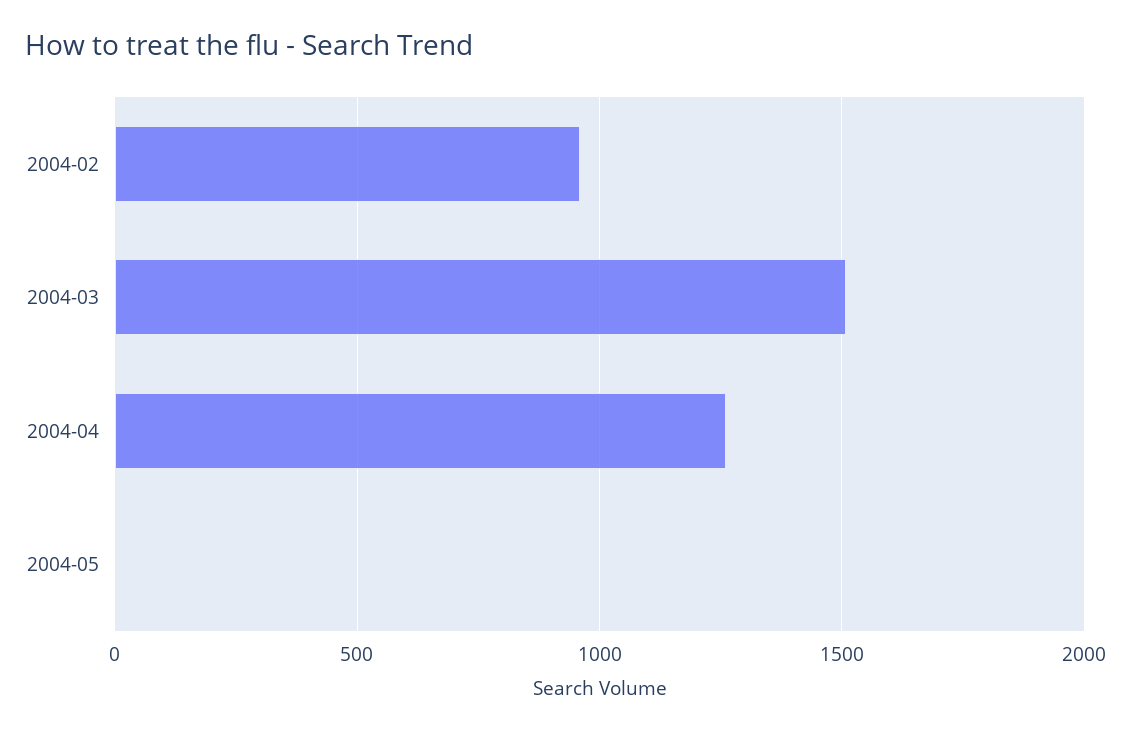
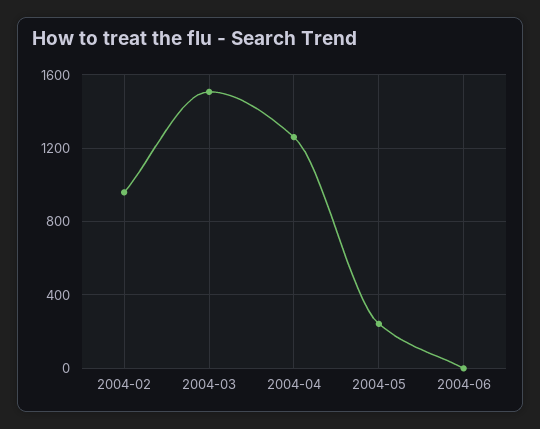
2004-05: 0 -> 250
2004-06: none -> 0

